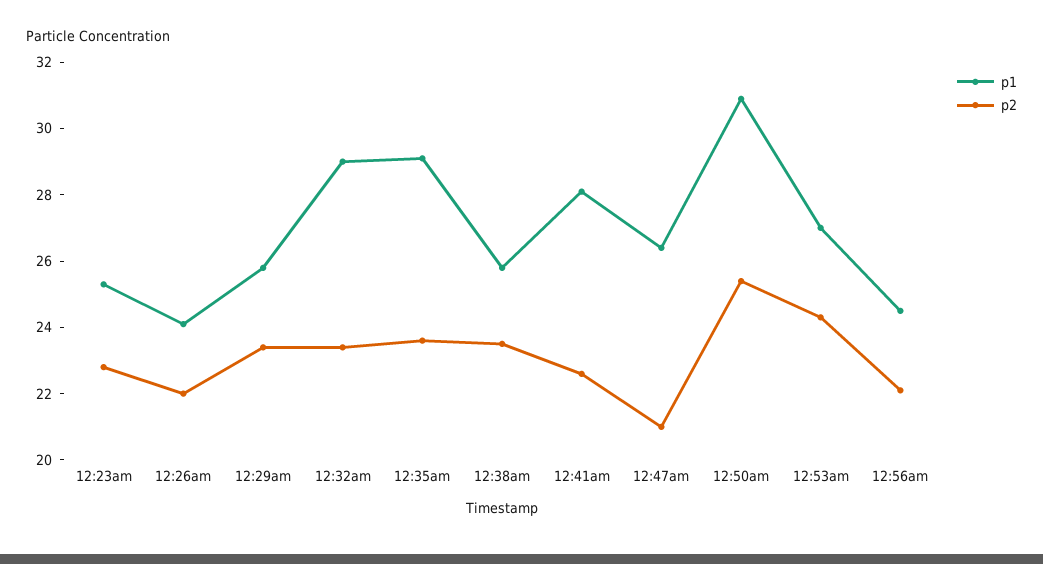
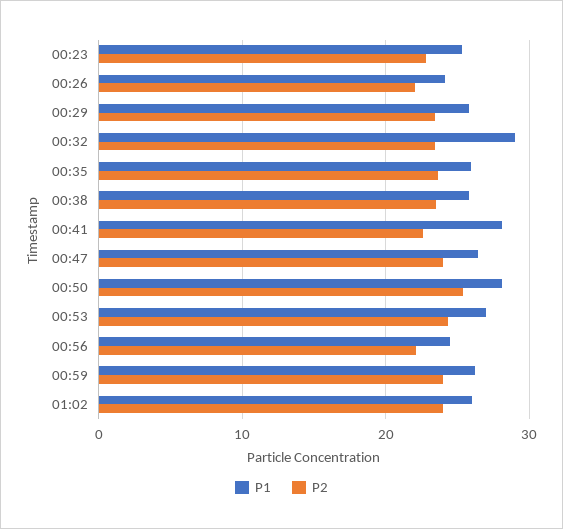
p1, 12:35am: 29 -> 26
p2, 12:47am: 21 -> 24
p1, 12:50am: 31 -> 28
p1, 00:59: none -> 26
p2, 00:59: none -> 24
p1, 01:02: none -> 26
p2, 01:02: none -> 24

